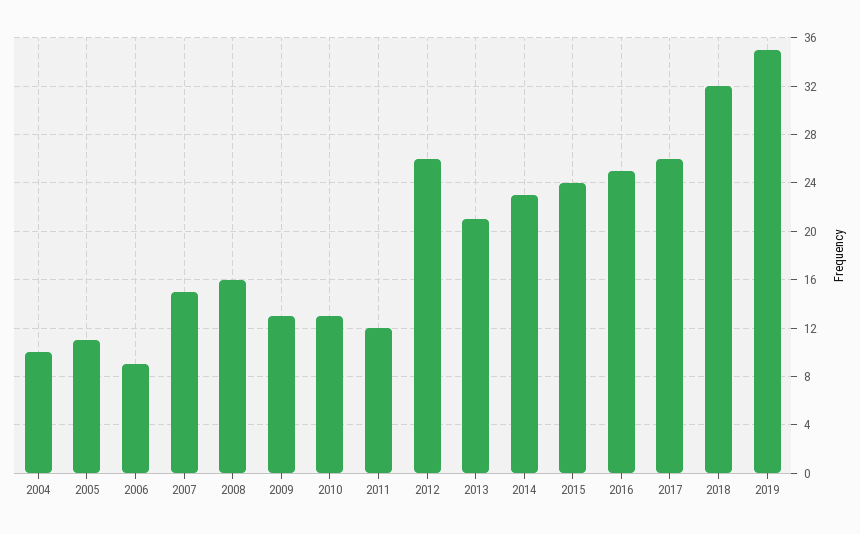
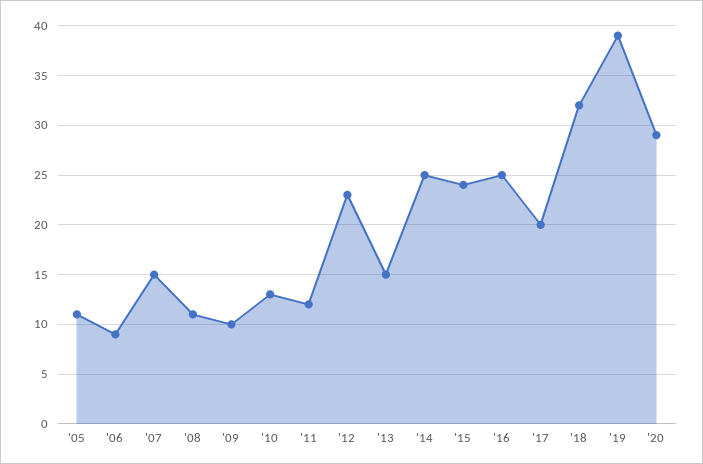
2004: 10 -> none
2008: 16 -> 11
2009: 13 -> 10
2012: 26 -> 23
2013: 21 -> 15
2014: 23 -> 25
2017: 26 -> 20
2019: 35 -> 39
'20: none -> 29

